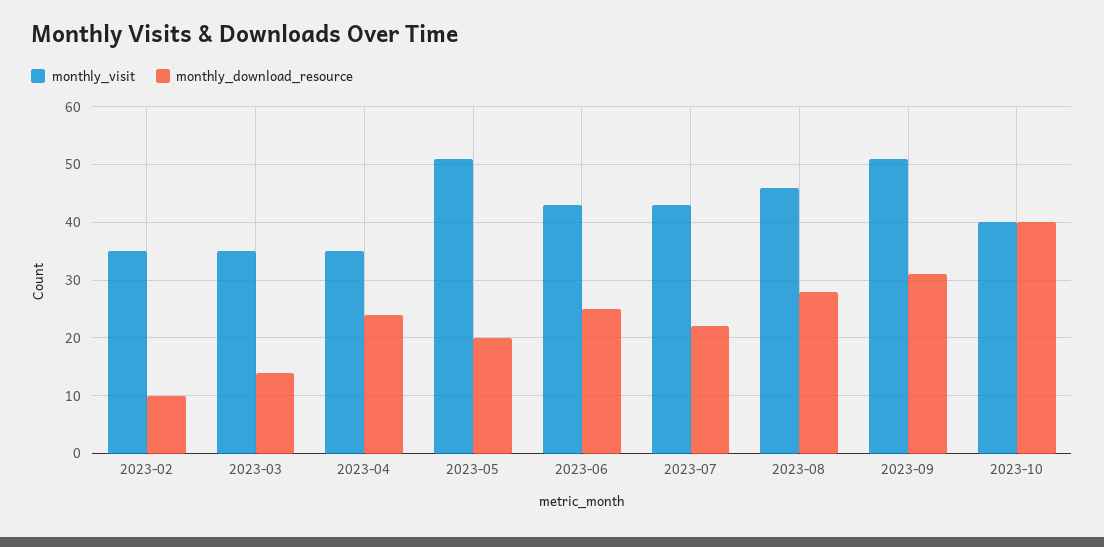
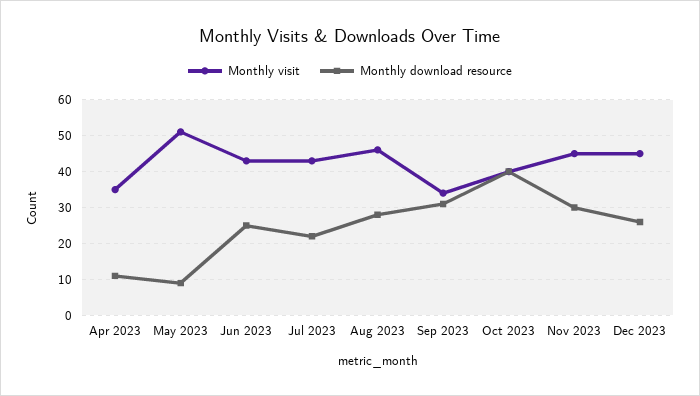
monthly_visit, 2023-02: 35 -> none
monthly_download_resource, 2023-02: 10 -> none
monthly_visit, 2023-03: 35 -> none
monthly_download_resource, 2023-03: 15 -> none
monthly_download_resource, 2023-04: 25 -> 10
monthly_download_resource, 2023-05: 20 -> 10
monthly_visit, 2023-09: 50 -> 35
monthly_visit, Nov 2023: none -> 45
monthly_download_resource, Nov 2023: none -> 30
monthly_visit, Dec 2023: none -> 45
monthly_download_resource, Dec 2023: none -> 25

